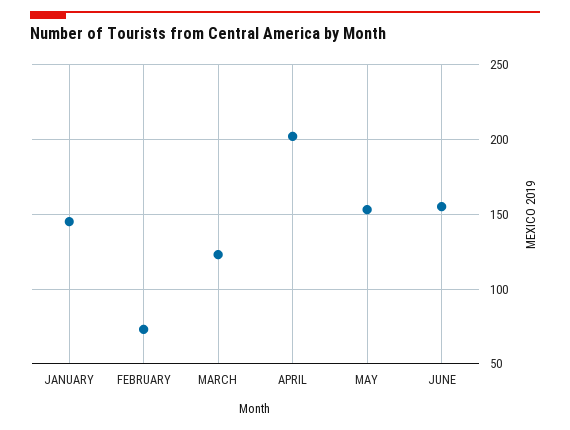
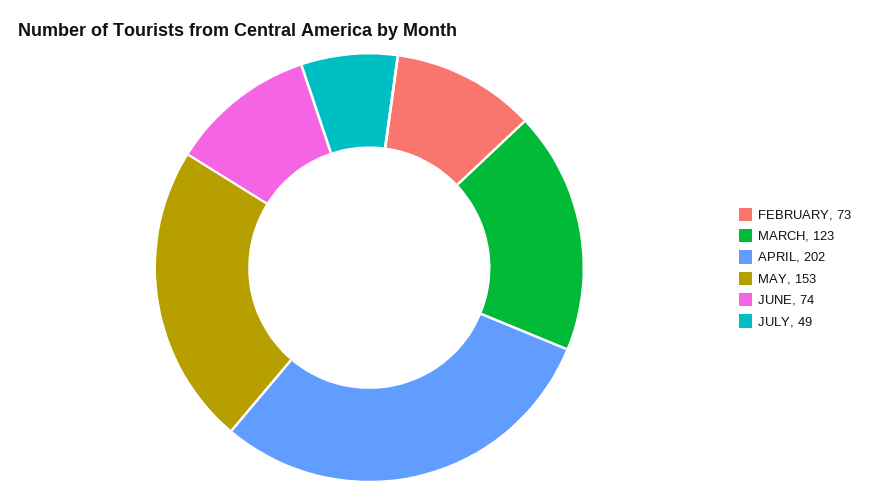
JANUARY: 145 -> none
JUNE: 155 -> 74
JULY: none -> 49

